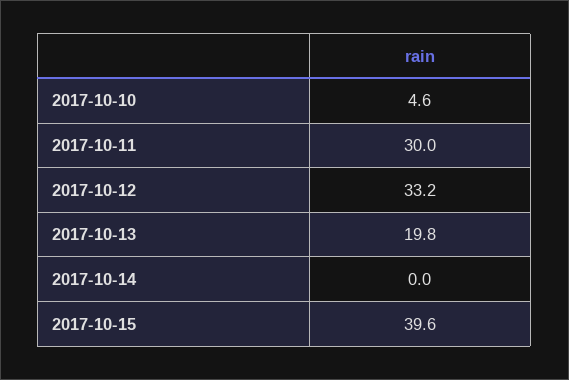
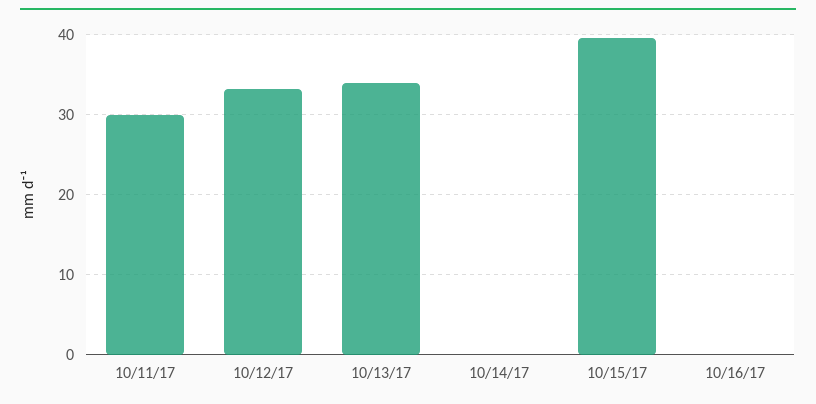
2017-10-10: 4.6 -> none
2017-10-13: 19.8 -> 34
10/16/17: none -> 0

